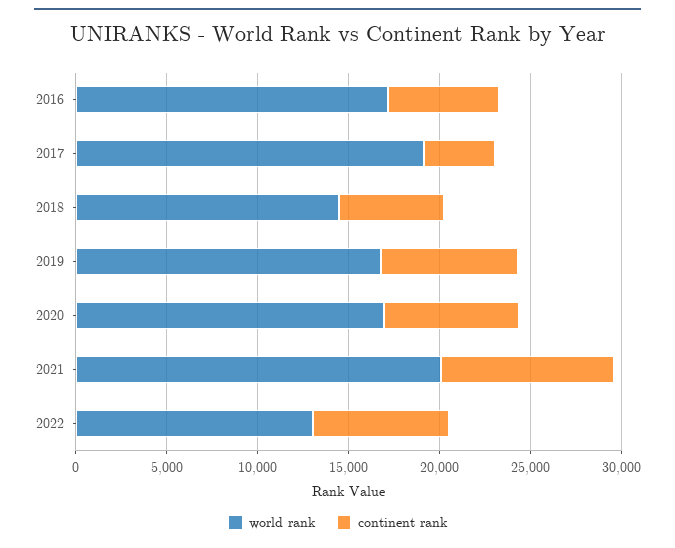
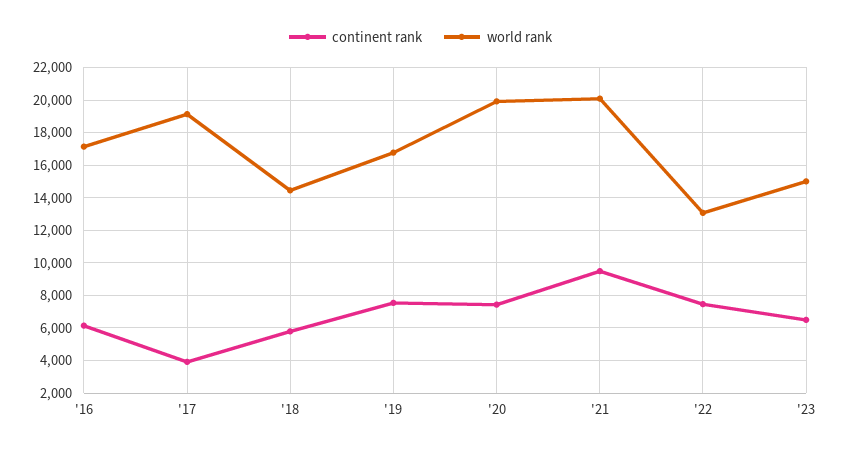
world rank, 2020: 17000 -> 20000
continent rank, '23: none -> 6500
world rank, '23: none -> 15000

